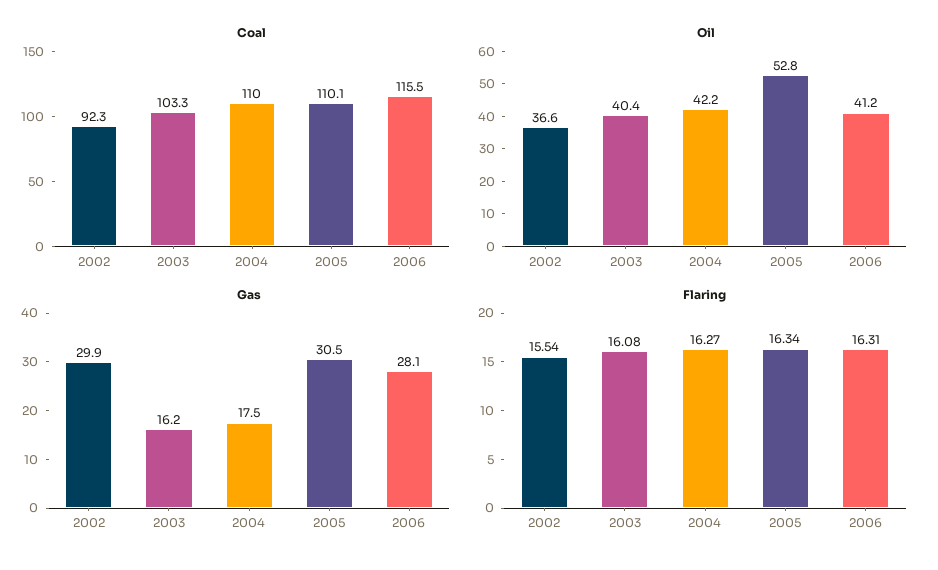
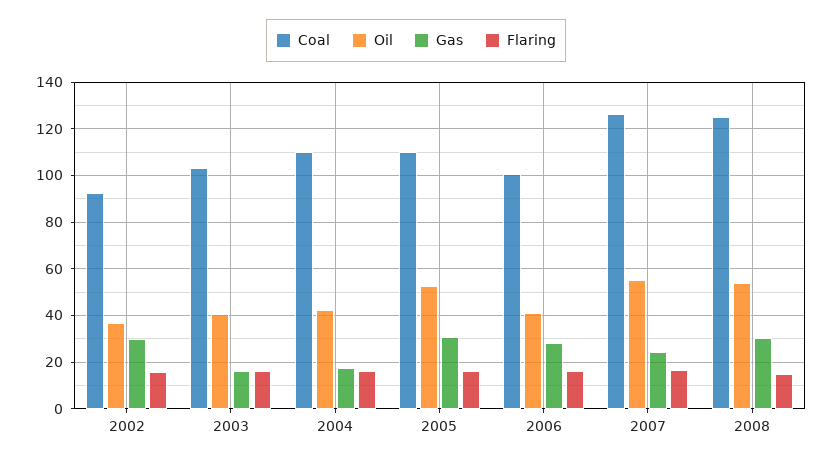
Coal, 2006: 115.5 -> 100
Coal, 2007: none -> 125
Oil, 2007: none -> 55
Gas, 2007: none -> 25
Flaring, 2007: none -> 15
Coal, 2008: none -> 125
Oil, 2008: none -> 55
Gas, 2008: none -> 30
Flaring, 2008: none -> 15

